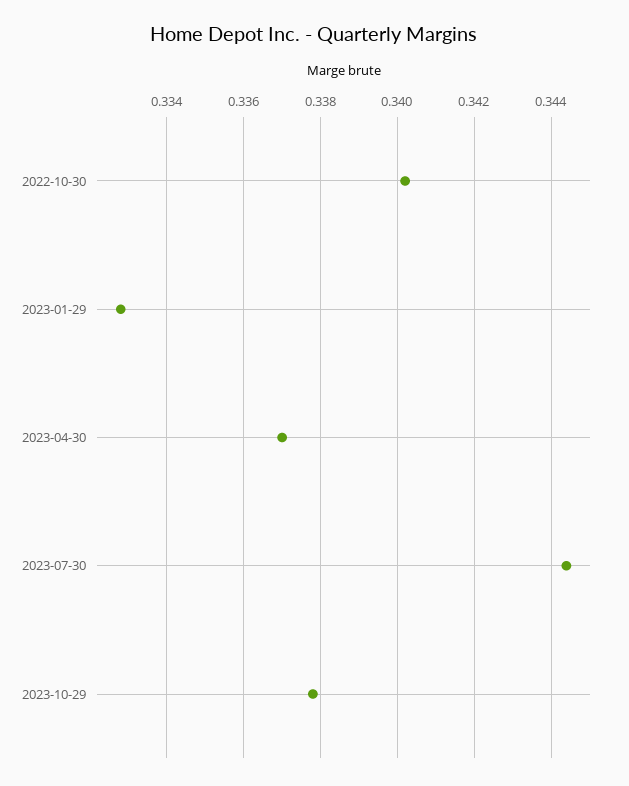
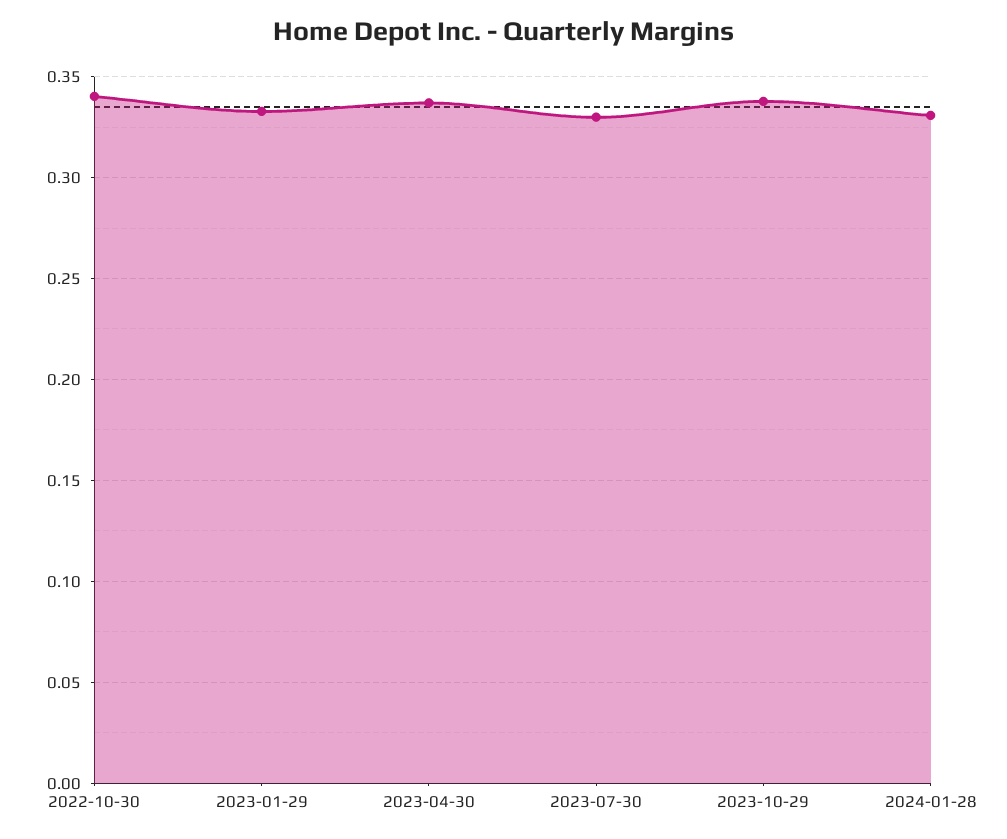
2023-07-30: 0.3445 -> 0.33
2024-01-28: none -> 0.33

